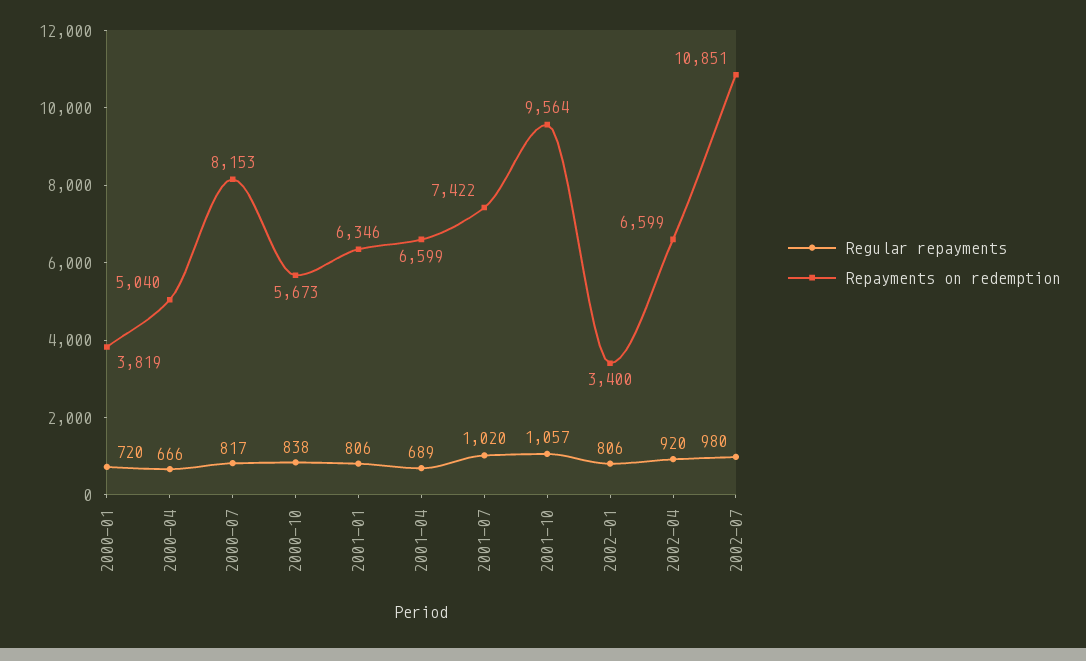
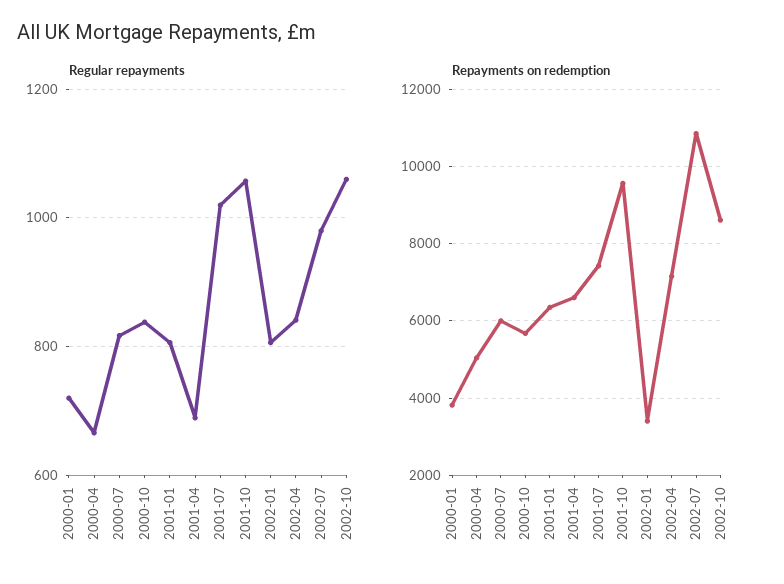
Repayments on redemption, 2000-07: 8153 -> 6000
Regular repayments, 2002-04: 920 -> 840
Repayments on redemption, 2002-04: 6599 -> 7200
Regular repayments, 2002-10: none -> 1060
Repayments on redemption, 2002-10: none -> 8600

